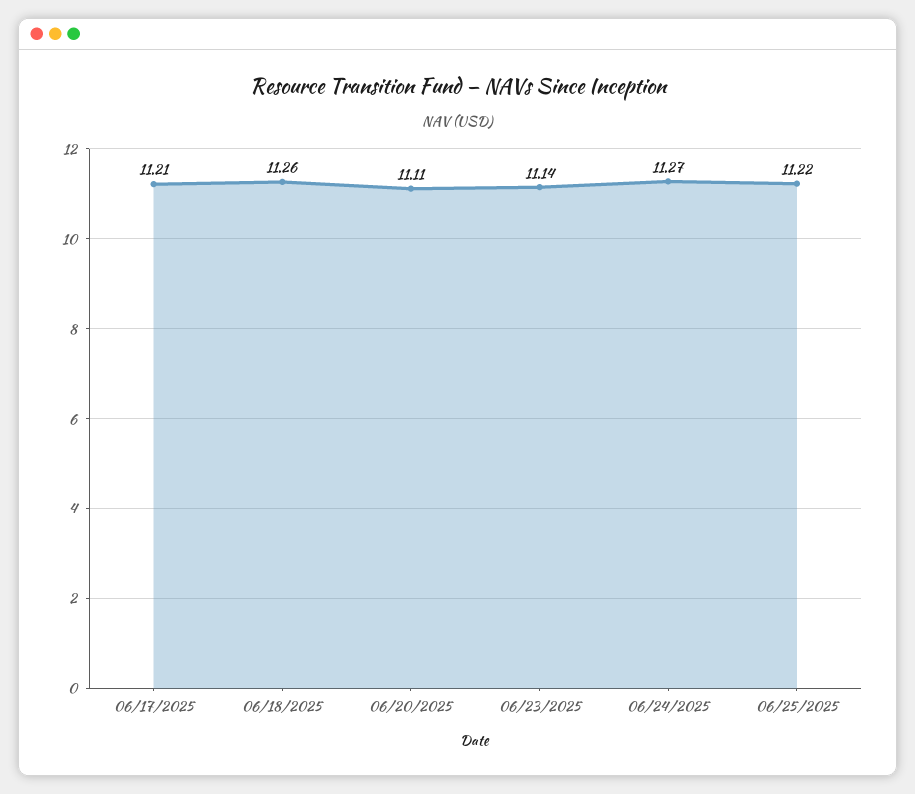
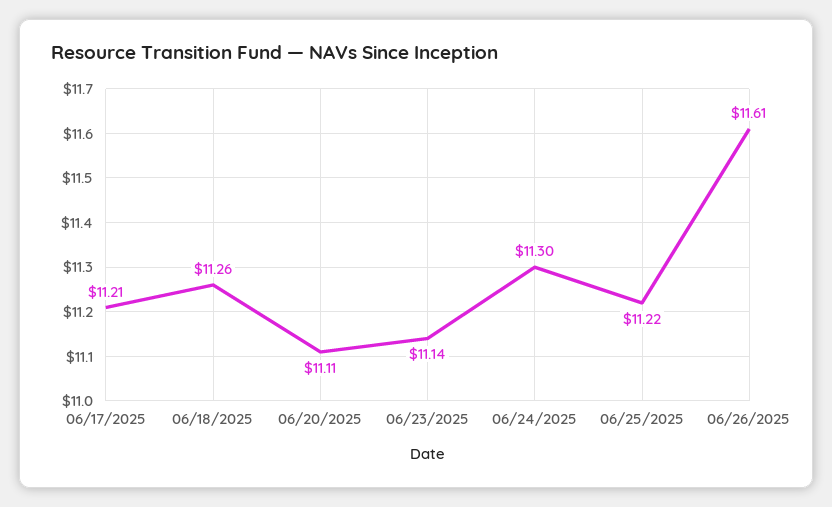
06/24/2025: 11.27 -> 11.3
06/26/2025: none -> 11.61

